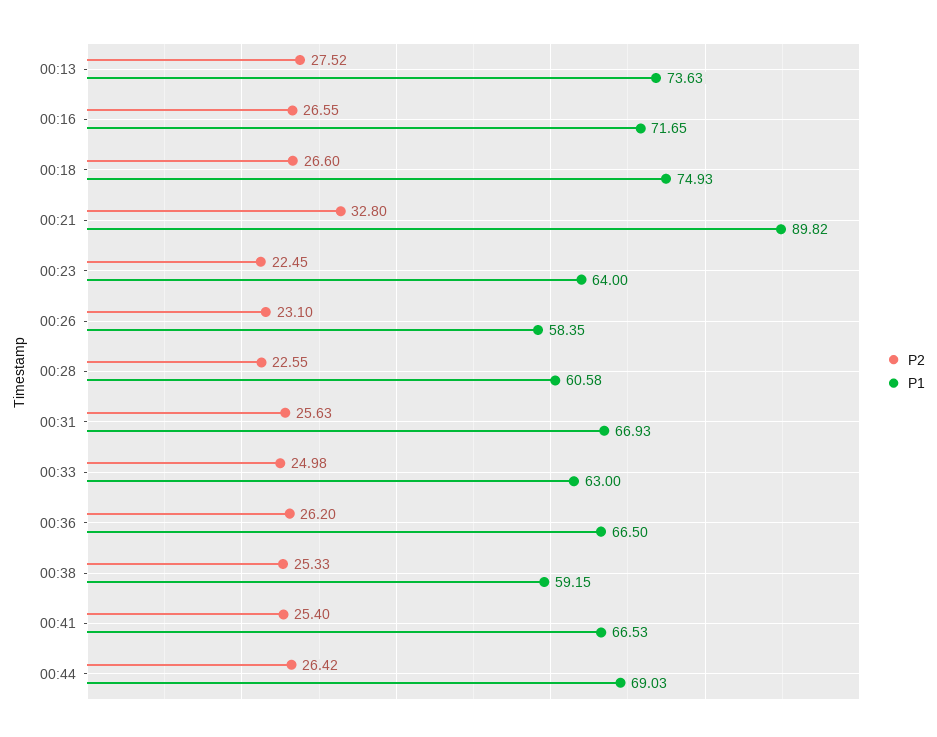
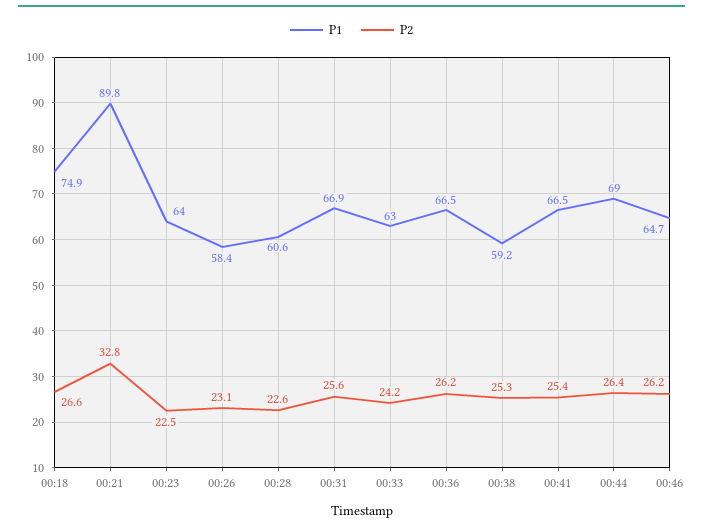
P2, 00:13: 27.52 -> none
P1, 00:13: 73.63 -> none
P2, 00:16: 26.55 -> none
P1, 00:16: 71.65 -> none
P2, 00:33: 24.98 -> 24.2
P1, 00:46: none -> 64.7
P2, 00:46: none -> 26.2

